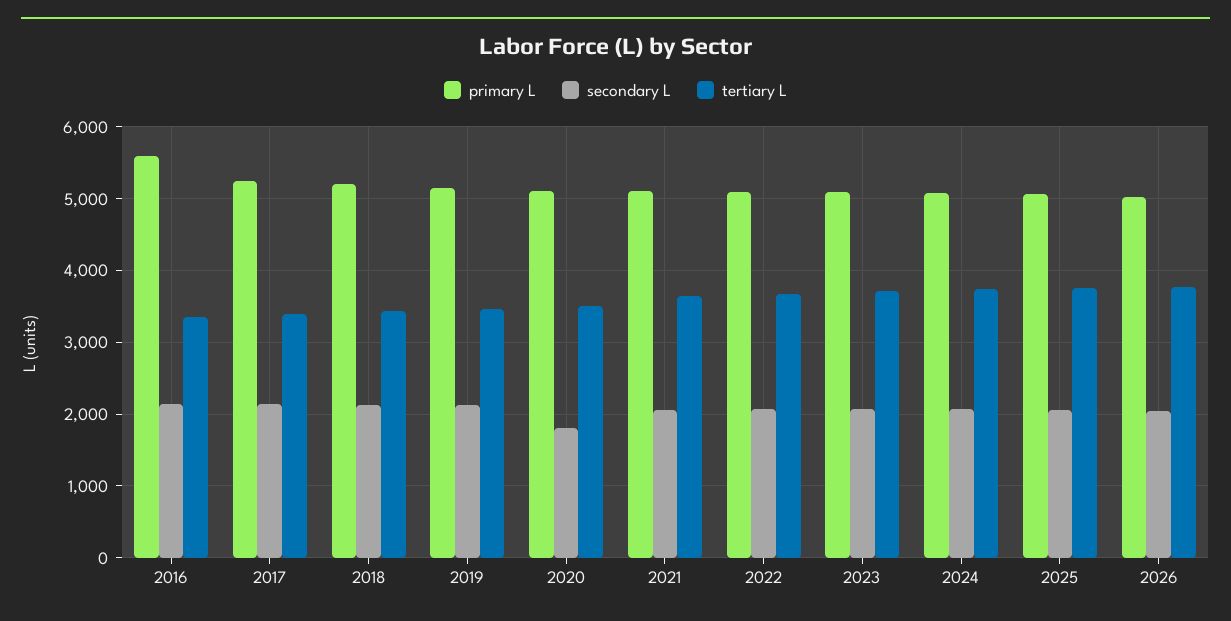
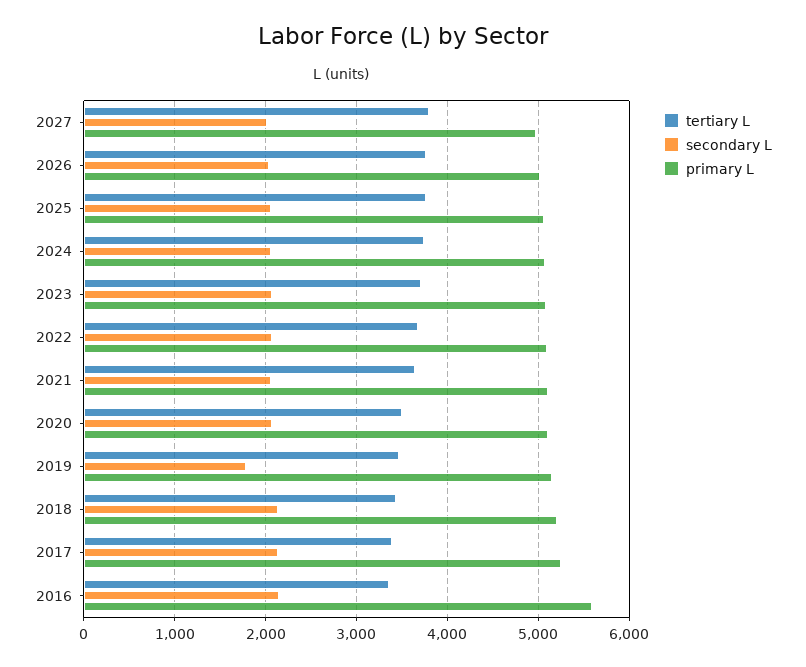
secondary L, 2019: 2100 -> 1800
secondary L, 2020: 1800 -> 2100
tertiary L, 2027: none -> 3800
secondary L, 2027: none -> 2000
primary L, 2027: none -> 5000

